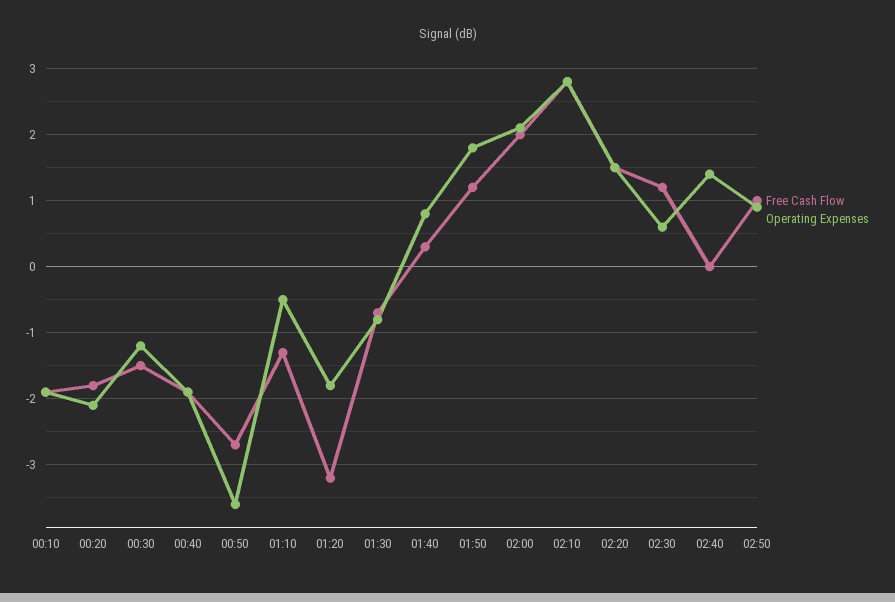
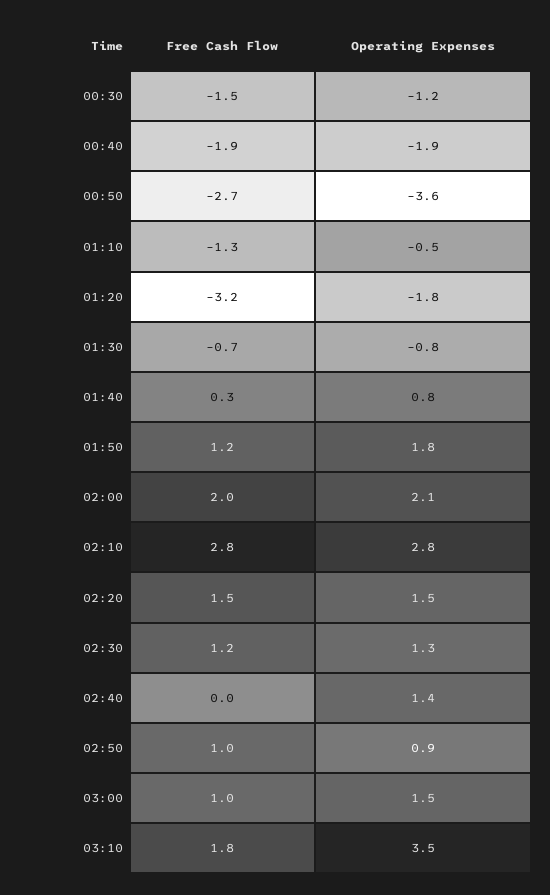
Free Cash Flow, 00:10: -1.9 -> none
Operating Expenses, 00:10: -1.9 -> none
Free Cash Flow, 00:20: -1.8 -> none
Operating Expenses, 00:20: -2.1 -> none
Operating Expenses, 02:30: 0.6 -> 1.3
Free Cash Flow, 03:00: none -> 1
Operating Expenses, 03:00: none -> 1.5
Free Cash Flow, 03:10: none -> 1.8
Operating Expenses, 03:10: none -> 3.5

